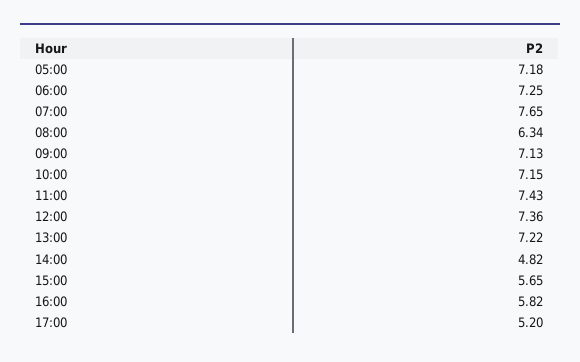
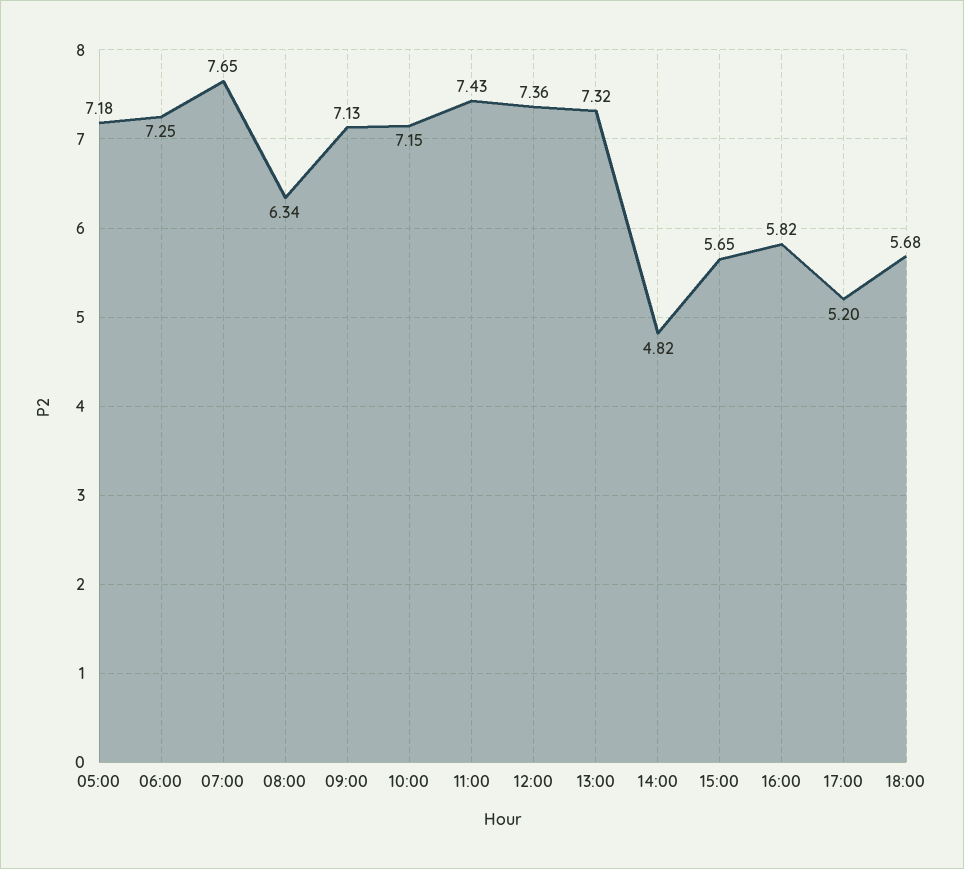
13:00: 7.22 -> 7.32
18:00: none -> 5.68

